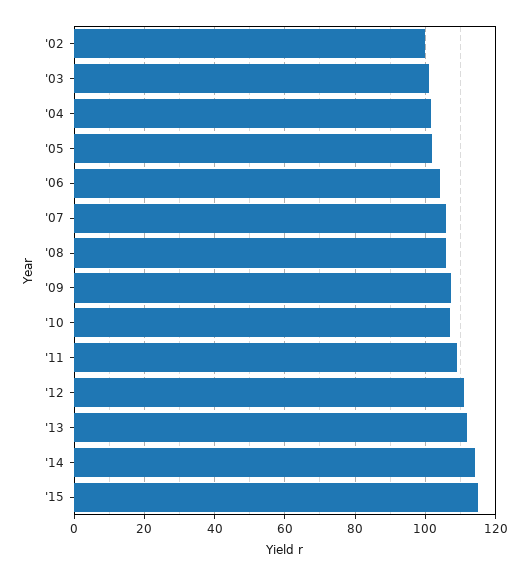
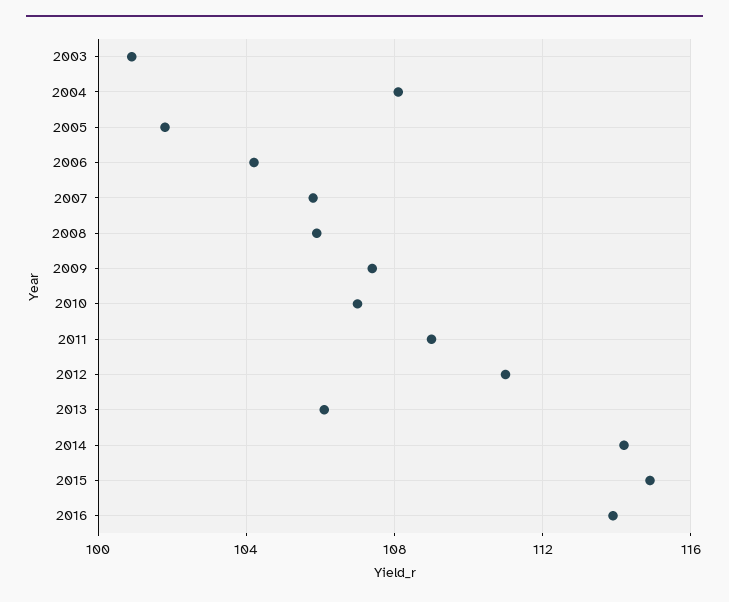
'02: 100 -> none
'04: 102 -> 108
'13: 112 -> 106
2016: none -> 114

